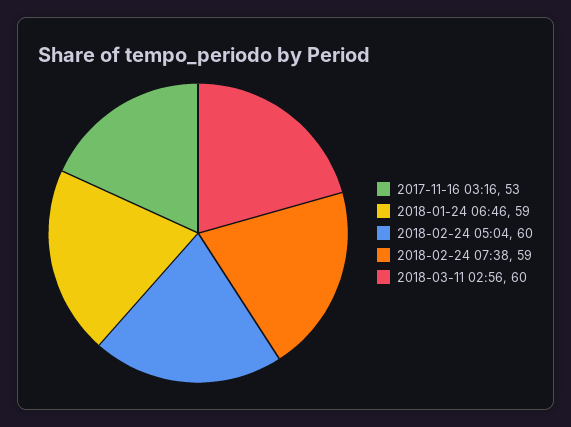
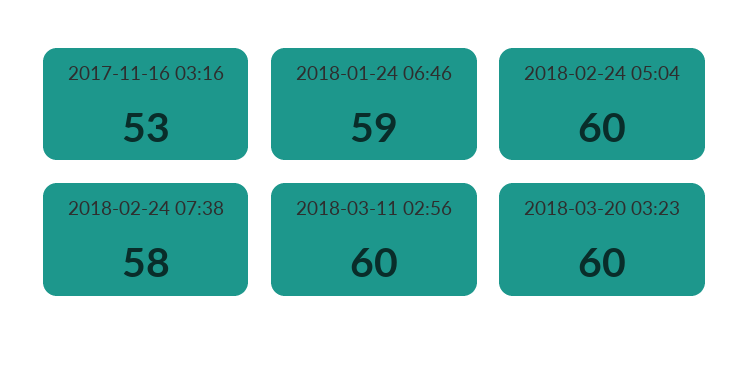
2018-02-24 07:38: 59 -> 58
2018-03-20 03:23: none -> 60

